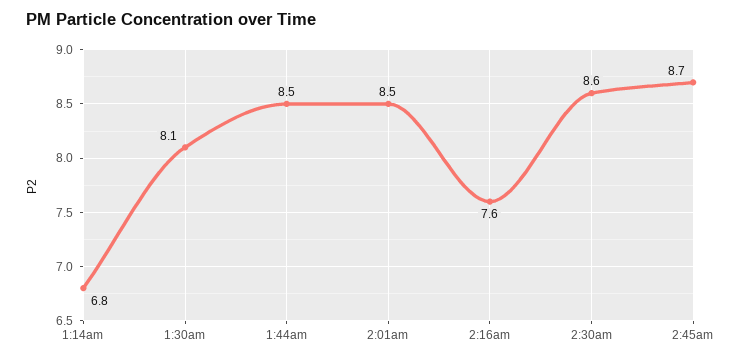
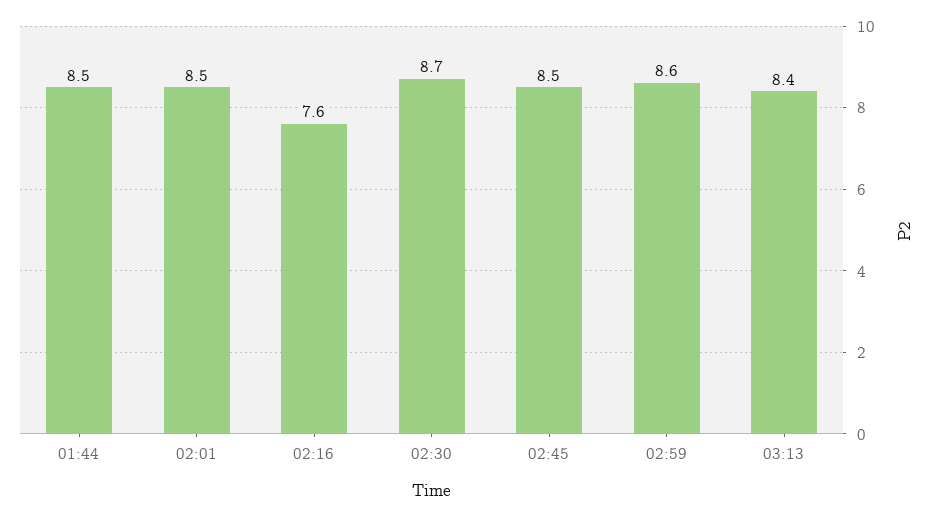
1:14am: 6.8 -> none
1:30am: 8.1 -> none
2:30am: 8.6 -> 8.7
2:45am: 8.7 -> 8.5
02:59: none -> 8.6
03:13: none -> 8.4

